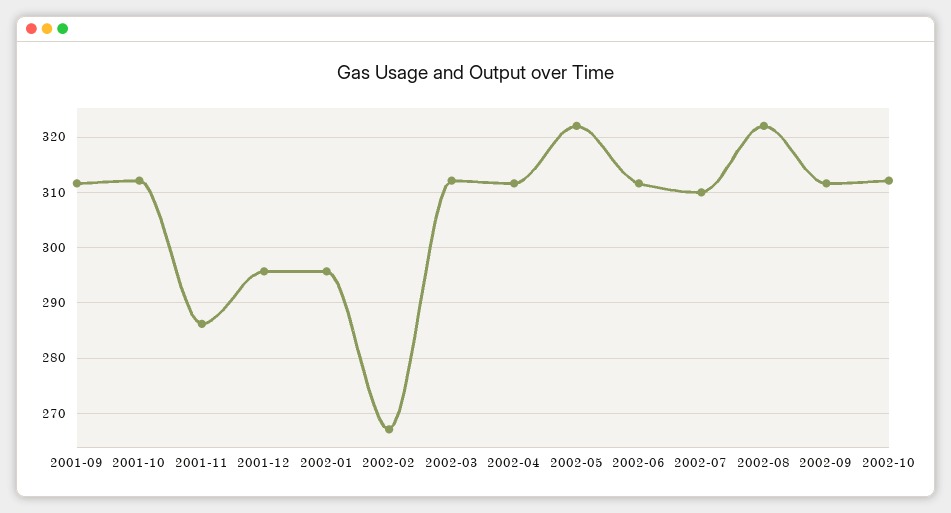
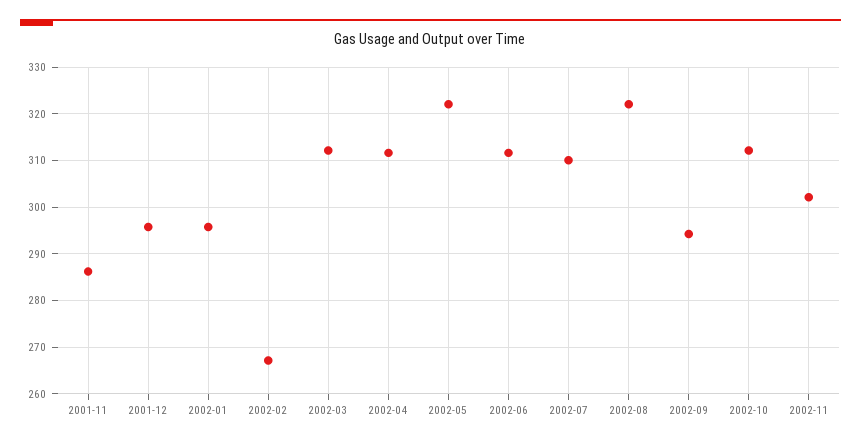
2001-09: 312 -> none
2001-10: 312 -> none
2002-09: 312 -> 294
2002-11: none -> 302

